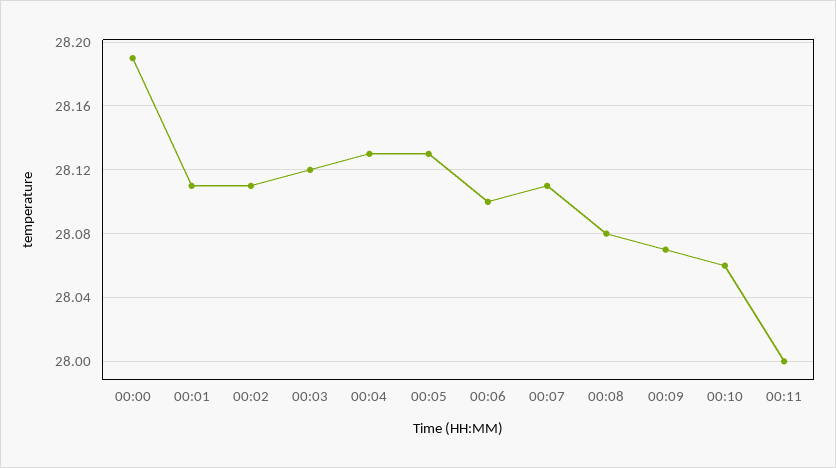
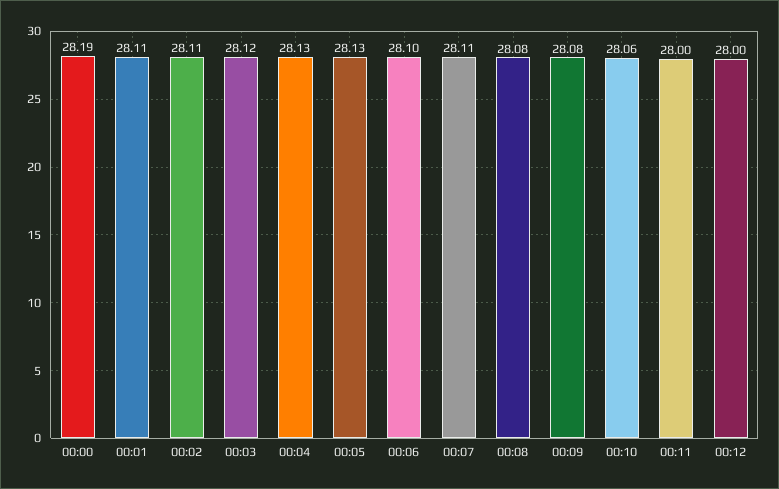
00:09: 28.07 -> 28.08
00:12: none -> 28

